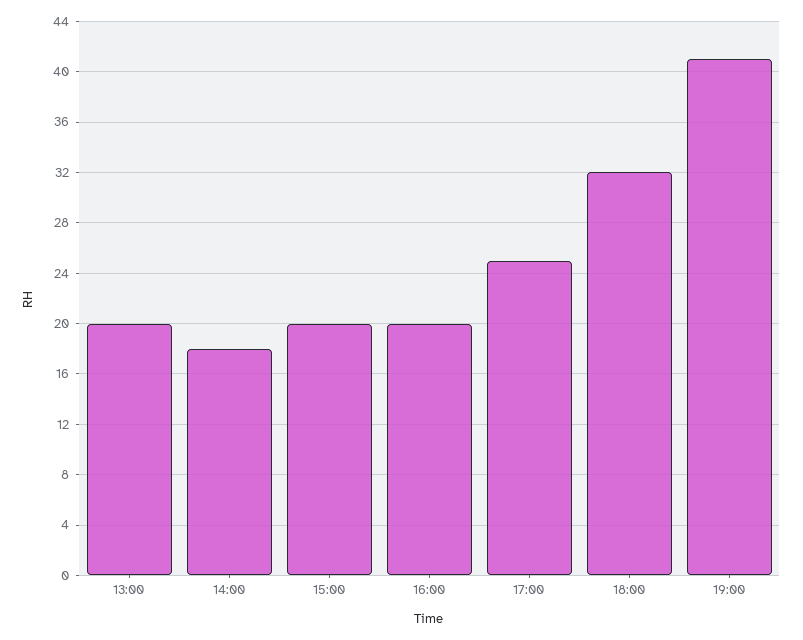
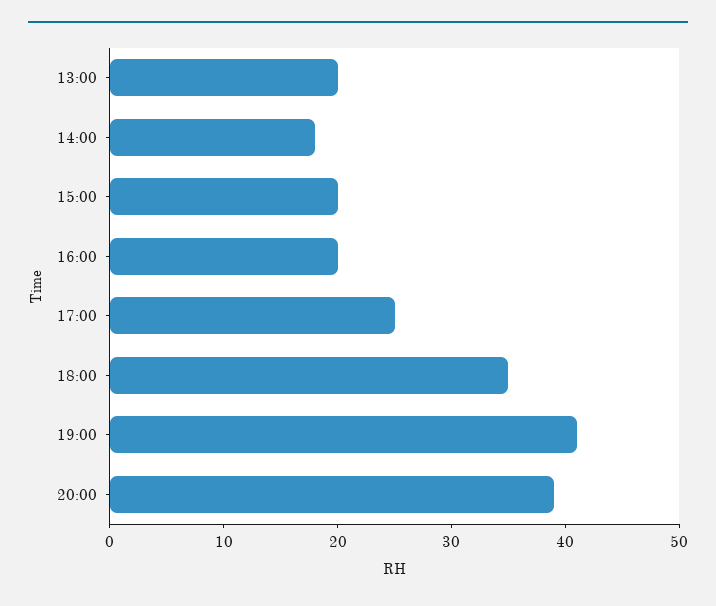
18:00: 32 -> 35
20:00: none -> 39

